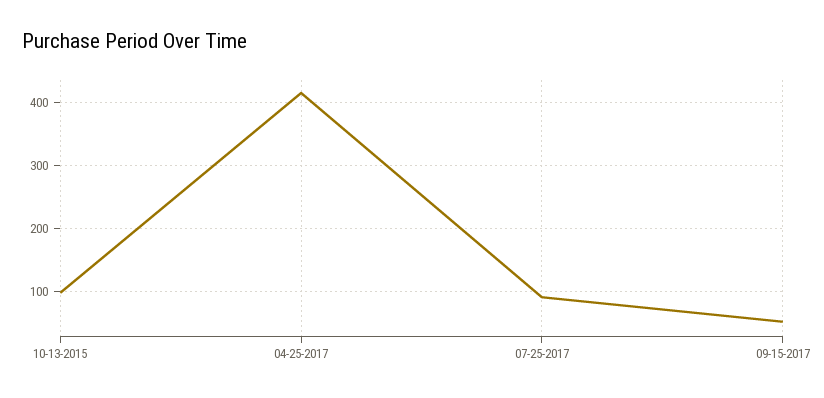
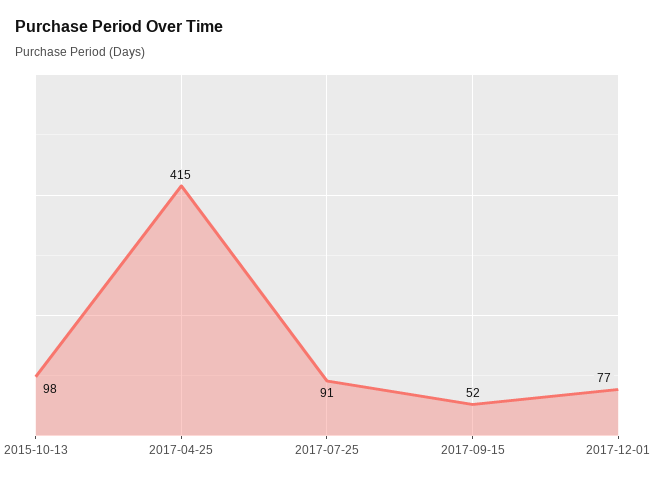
2017-12-01: none -> 77

